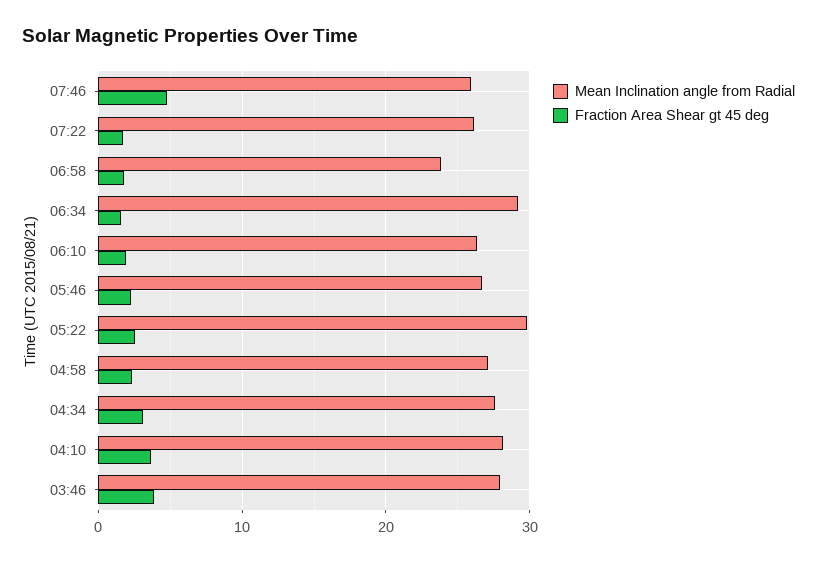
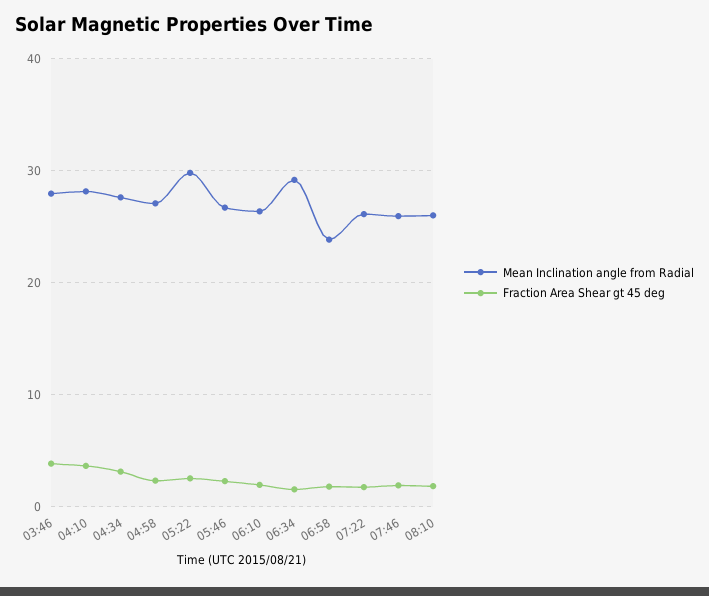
Fraction Area Shear gt 45 deg, 07:46: 5 -> 2
Mean Inclination angle from Radial, 08:10: none -> 26
Fraction Area Shear gt 45 deg, 08:10: none -> 2

